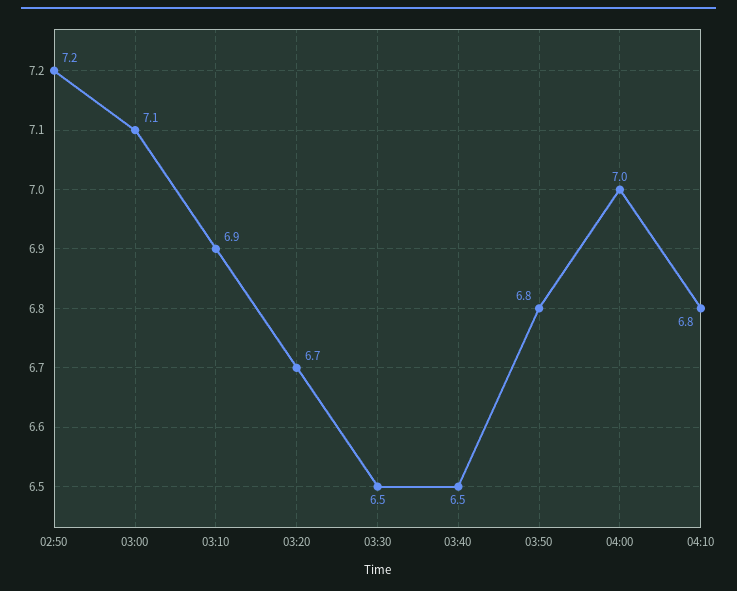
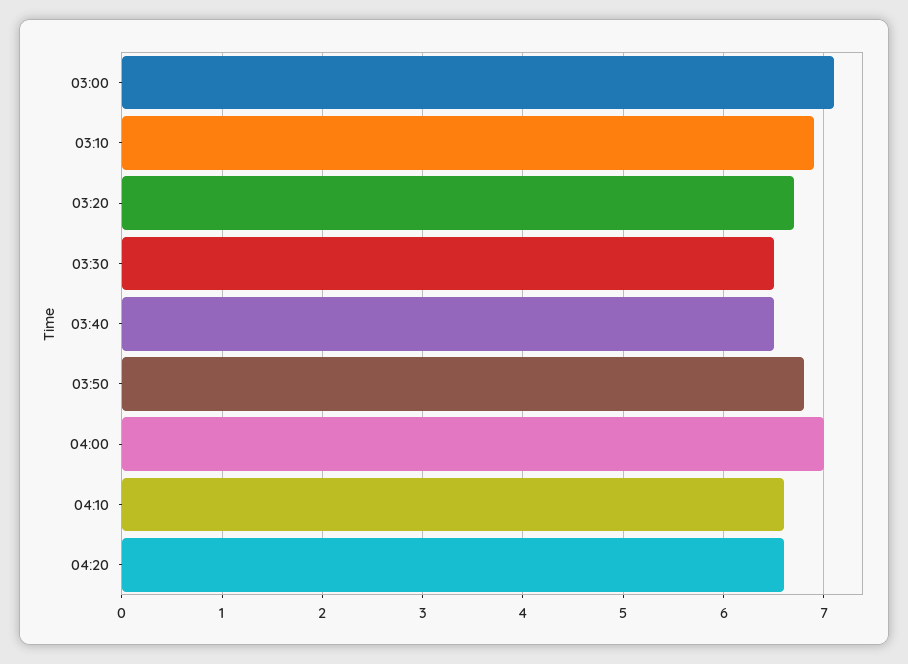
02:50: 7.2 -> none
04:10: 6.8 -> 6.6
04:20: none -> 6.6

